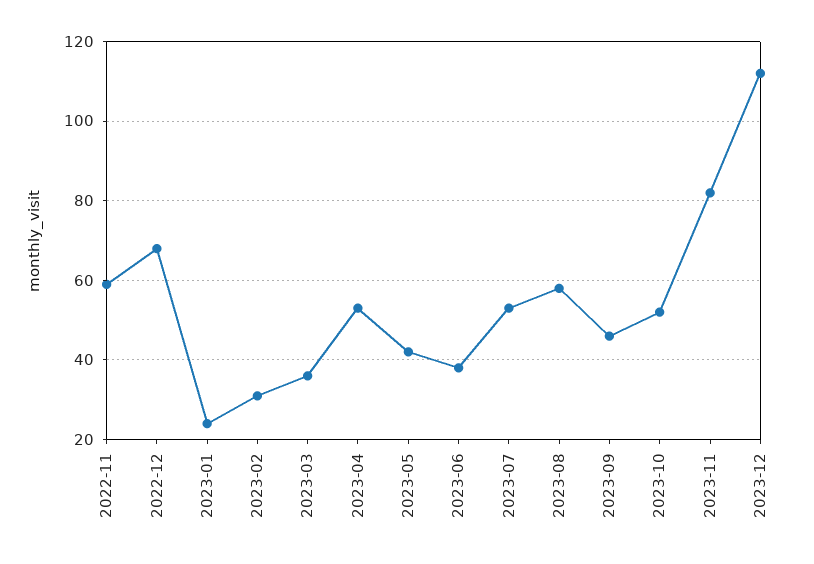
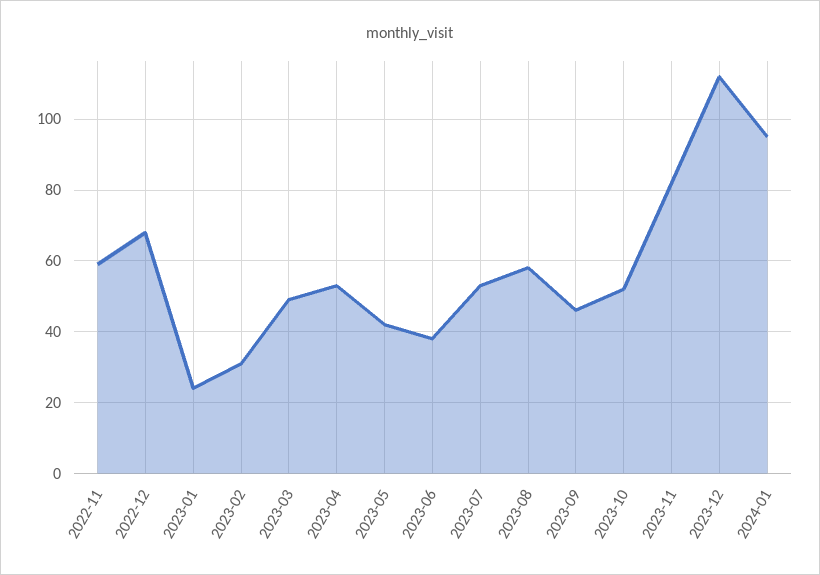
2023-03: 35 -> 50
2024-01: none -> 95

